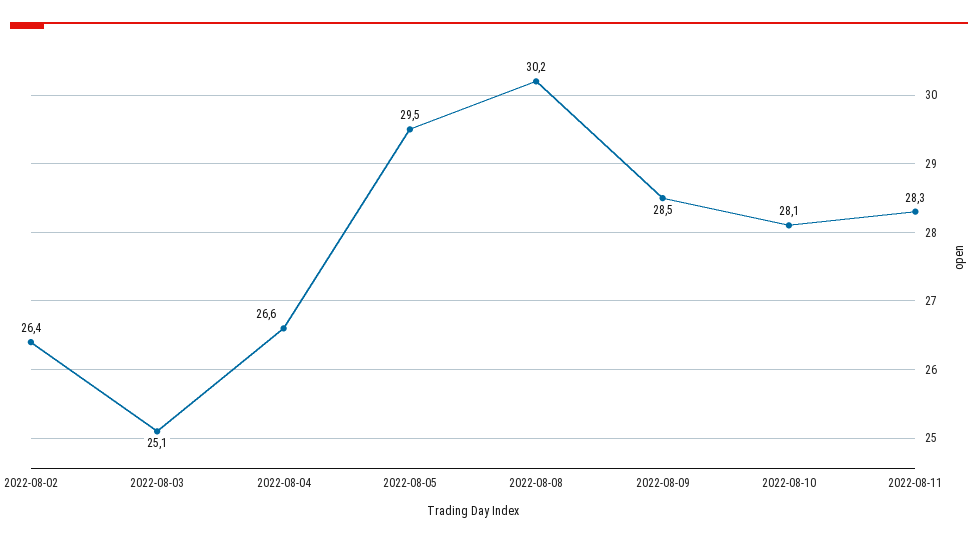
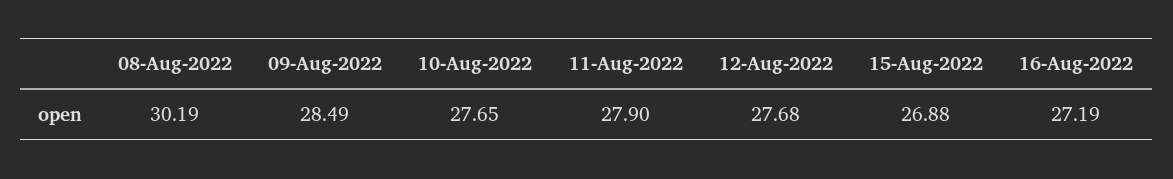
2022-08-02: 26.4 -> none
2022-08-03: 25.1 -> none
2022-08-04: 26.6 -> none
2022-08-05: 29.5 -> none
2022-08-10: 28.1 -> 27.65
2022-08-11: 28.3 -> 27.9
12-Aug-2022: none -> 27.68
15-Aug-2022: none -> 26.88
16-Aug-2022: none -> 27.19

